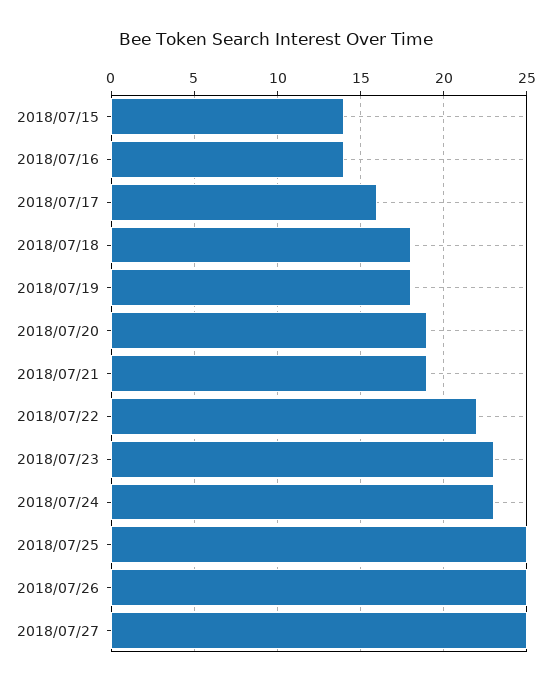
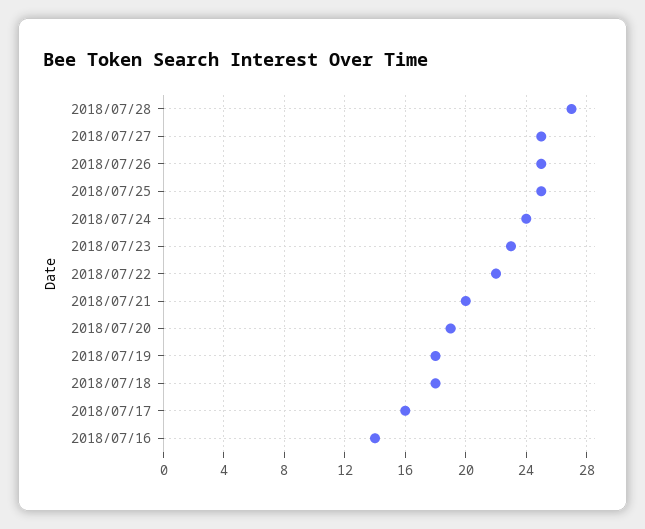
2018/07/15: 14 -> none
2018/07/21: 19 -> 20
2018/07/24: 23 -> 24
2018/07/28: none -> 27

